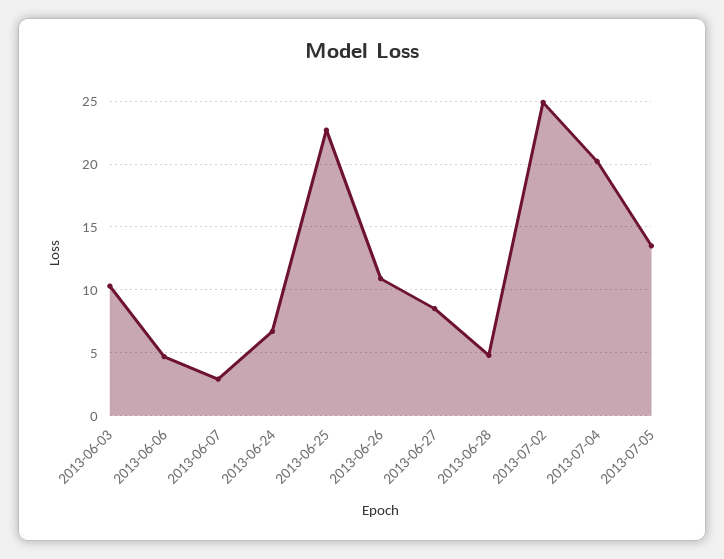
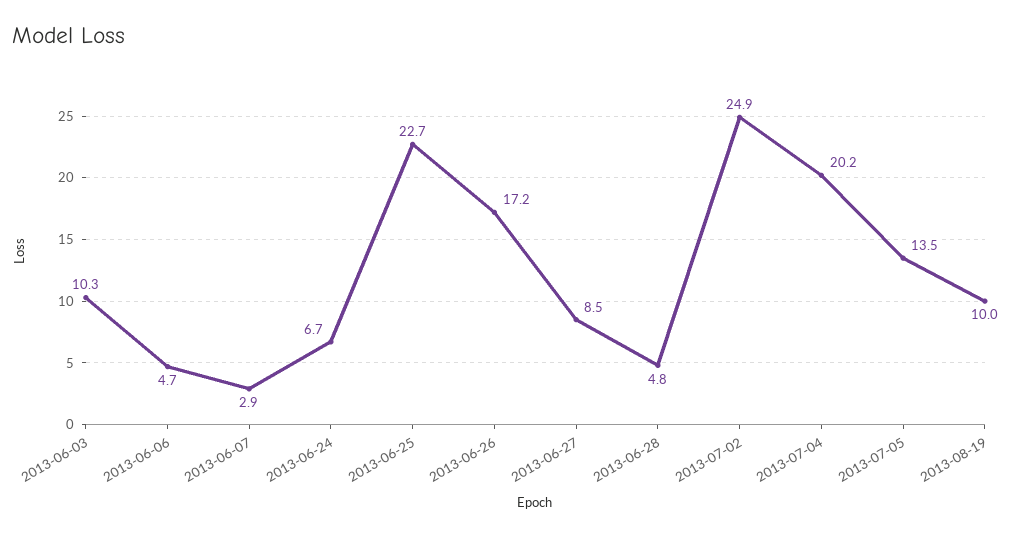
2013-06-26: 11 -> 17.2
2013-08-19: none -> 10

